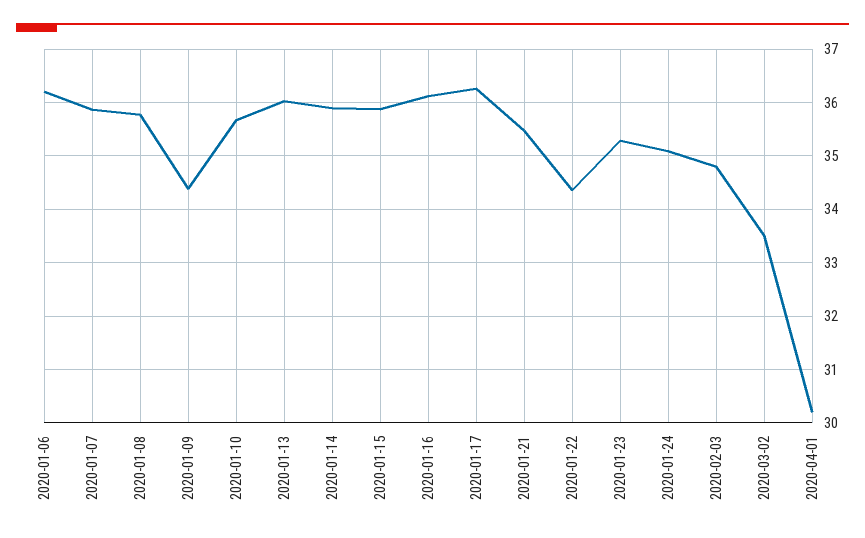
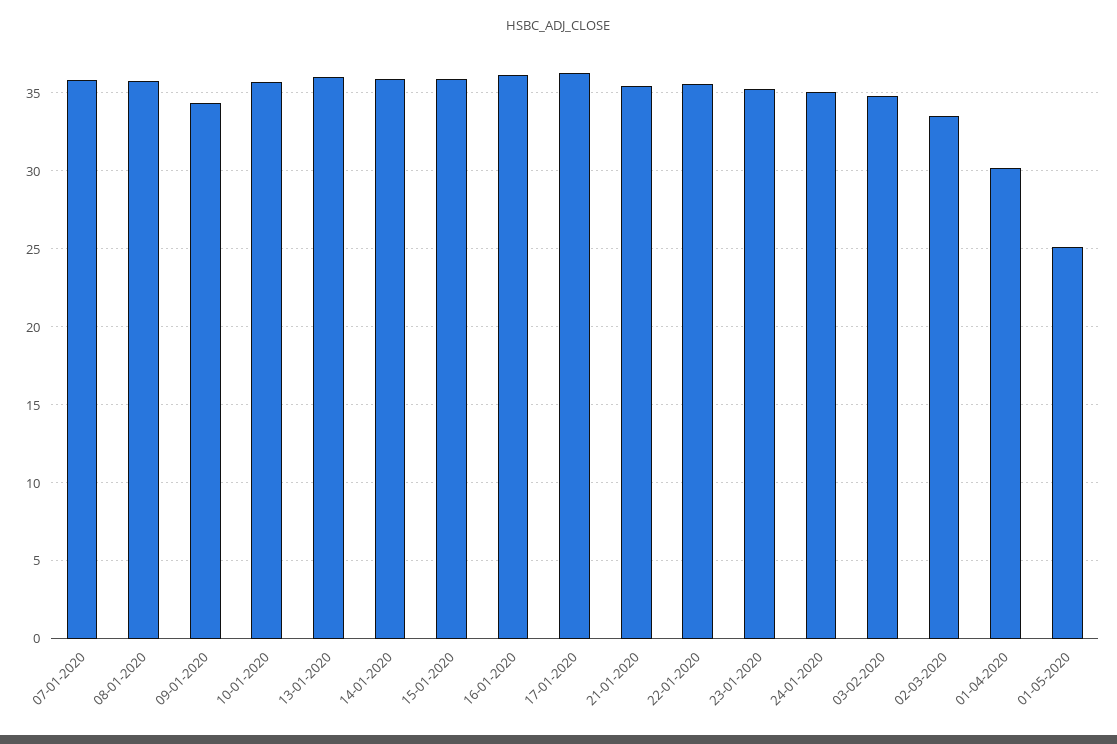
2020-01-06: 36.2 -> none
2020-01-22: 34.4 -> 35.5
01-05-2020: none -> 25

